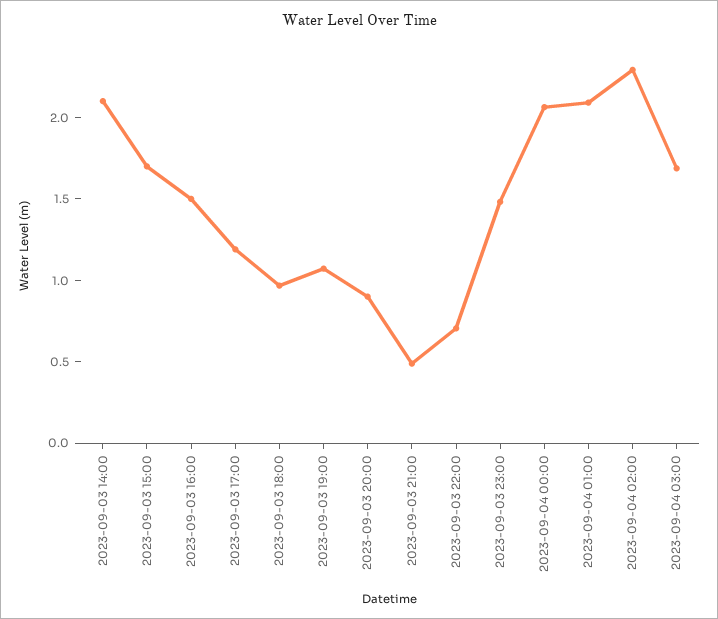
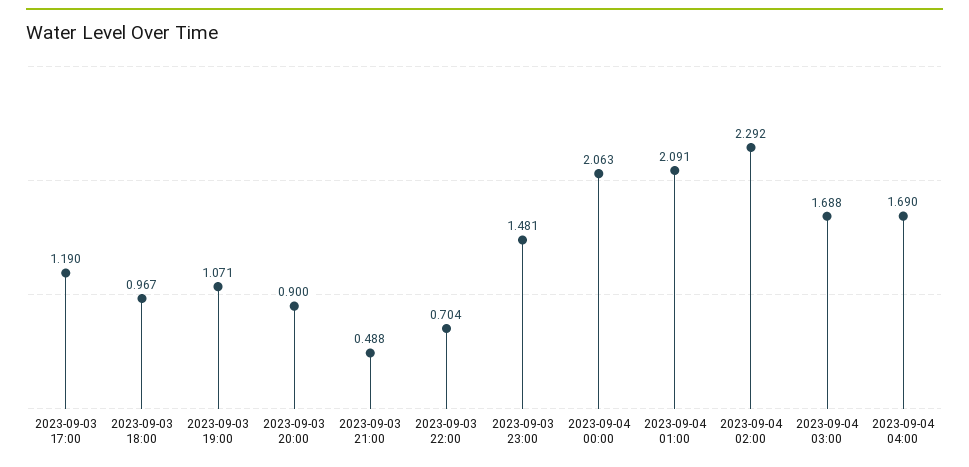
2023-09-03 14:00: 2.1 -> none
2023-09-03 15:00: 1.7 -> none
2023-09-03 16:00: 1.5 -> none
2023-09-04 04:00: none -> 1.69

